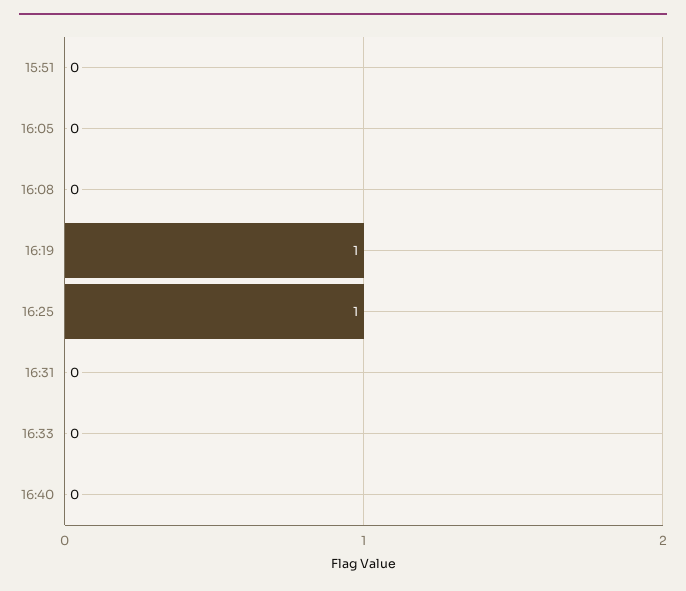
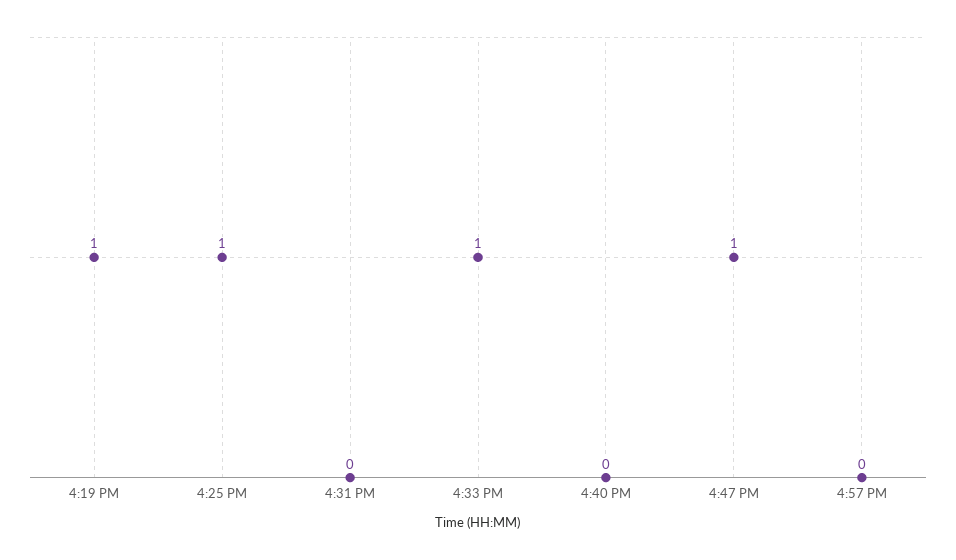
15:51: 0 -> none
16:05: 0 -> none
16:08: 0 -> none
16:33: 0 -> 1
4:47 PM: none -> 1
4:57 PM: none -> 0

